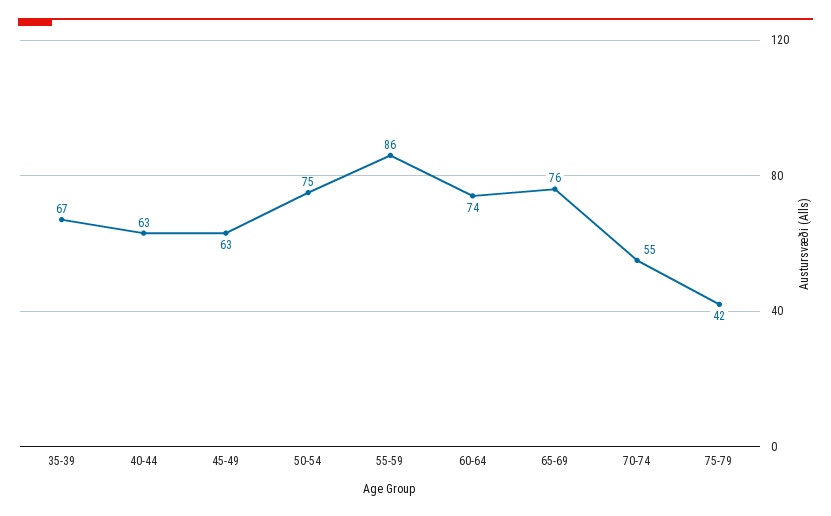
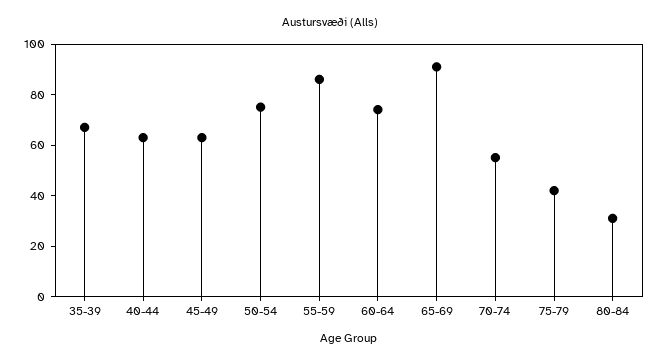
65-69: 76 -> 90
80-84: none -> 30

